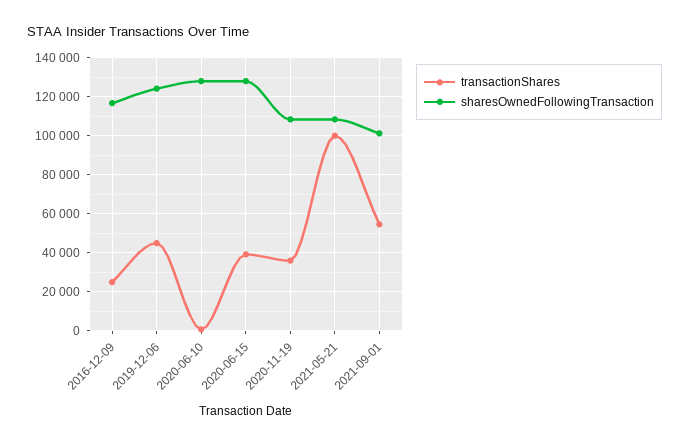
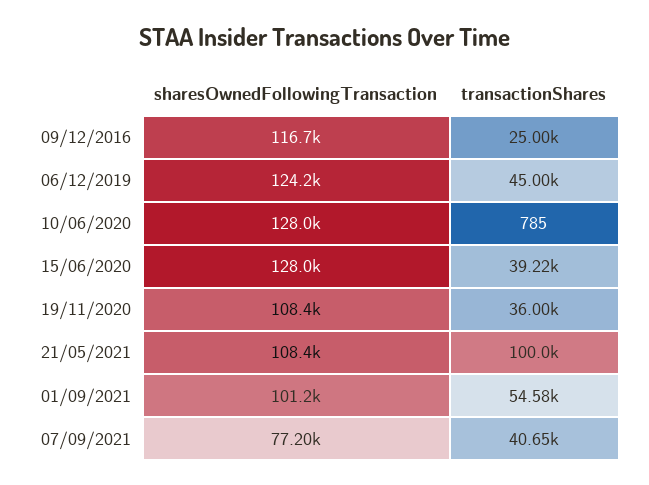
sharesOwnedFollowingTransaction, 07/09/2021: none -> 77200
transactionShares, 07/09/2021: none -> 40650

